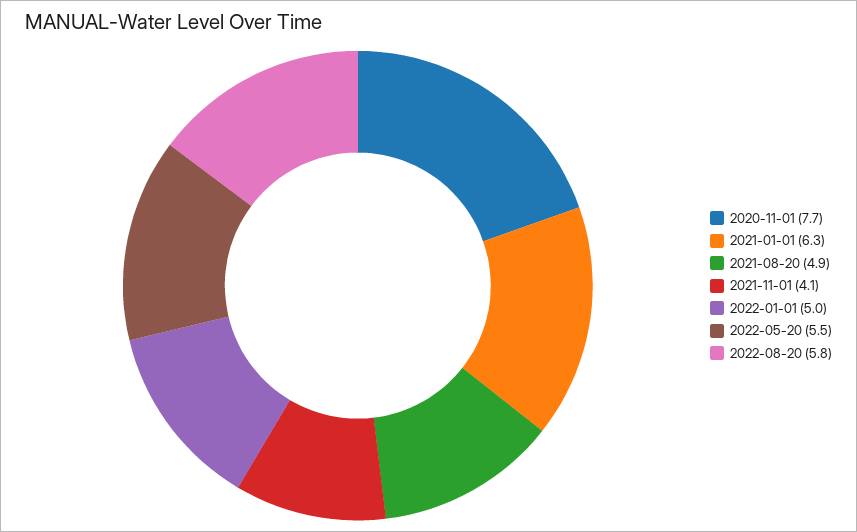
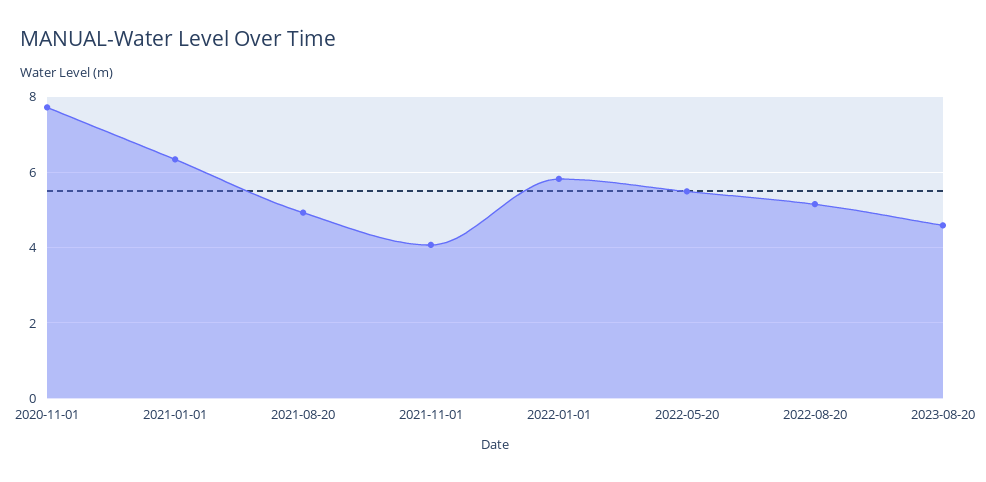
2022-01-01: 5 -> 5.8
2022-08-20: 5.8 -> 5.2
2023-08-20: none -> 4.6

